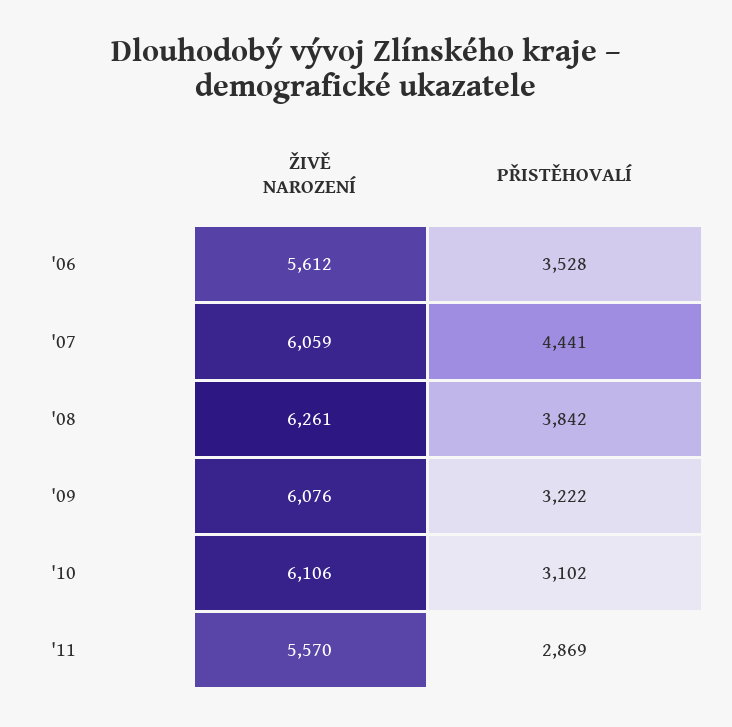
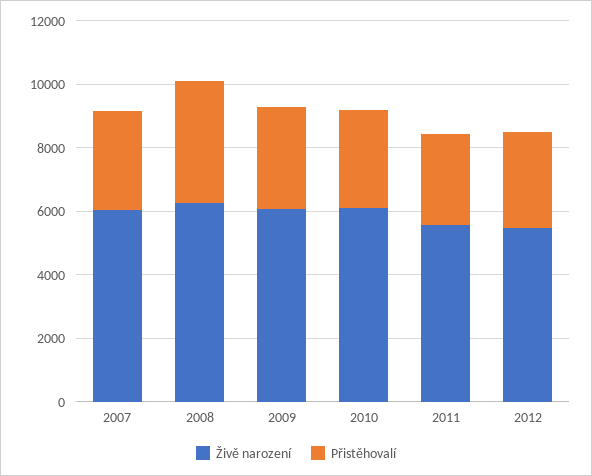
ŽIVĚ NAROZENÍ, '06: 5612 -> none
PŘISTĚHOVALÍ, '06: 3528 -> none
PŘISTĚHOVALÍ, '07: 4441 -> 3000
ŽIVĚ NAROZENÍ, 2012: none -> 5500
PŘISTĚHOVALÍ, 2012: none -> 3000

